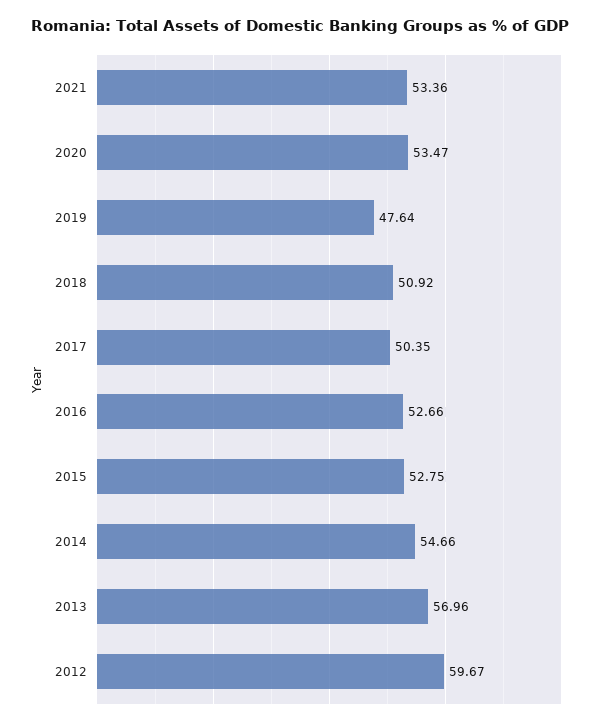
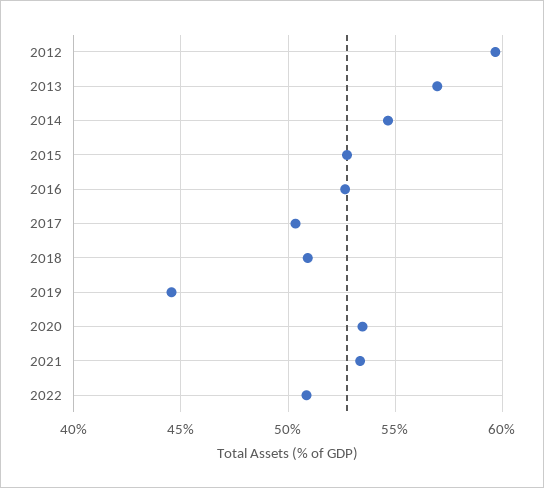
2019: 47.64 -> 44.5
2022: none -> 51

